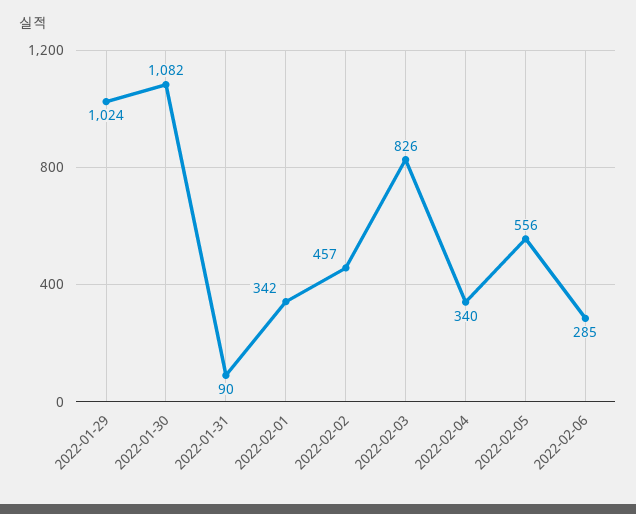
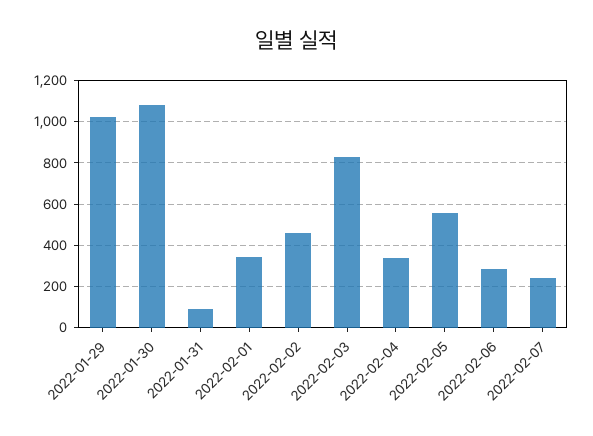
2022-02-07: none -> 250

